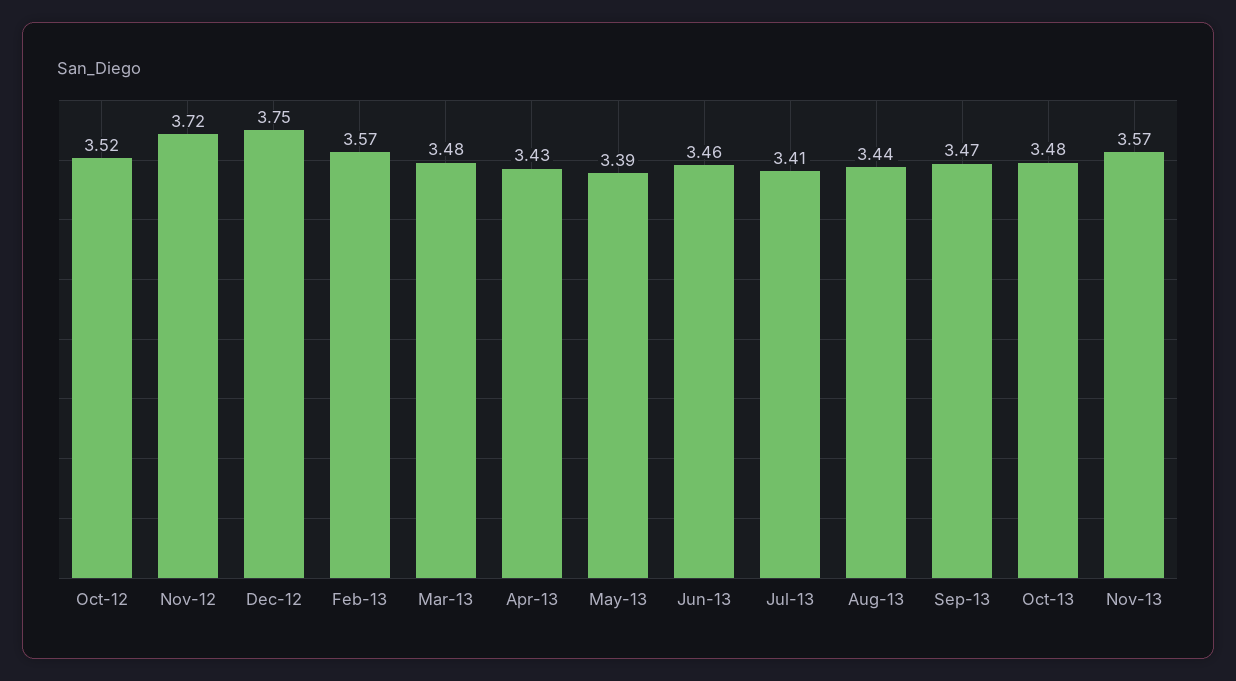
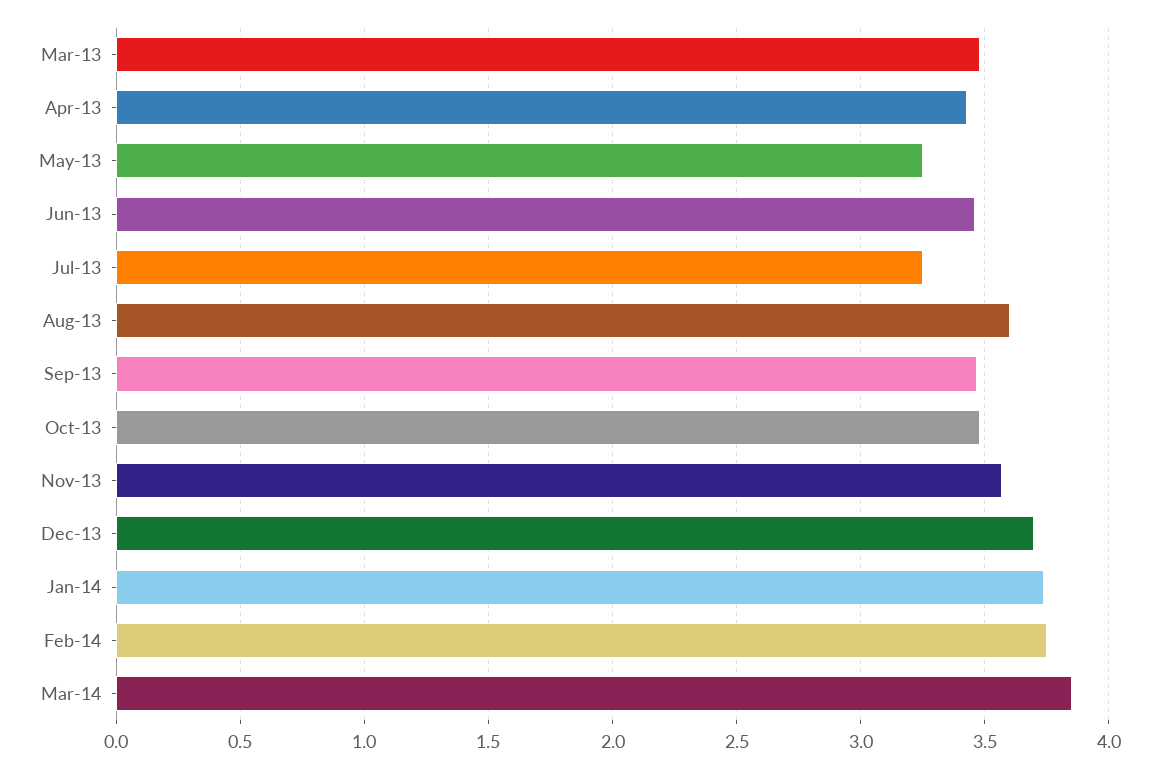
Oct-12: 3.52 -> none
Nov-12: 3.72 -> none
Dec-12: 3.75 -> none
Feb-13: 3.57 -> none
May-13: 3.39 -> 3.25
Jul-13: 3.41 -> 3.25
Aug-13: 3.44 -> 3.6
Dec-13: none -> 3.7
Jan-14: none -> 3.75
Feb-14: none -> 3.75
Mar-14: none -> 3.85

